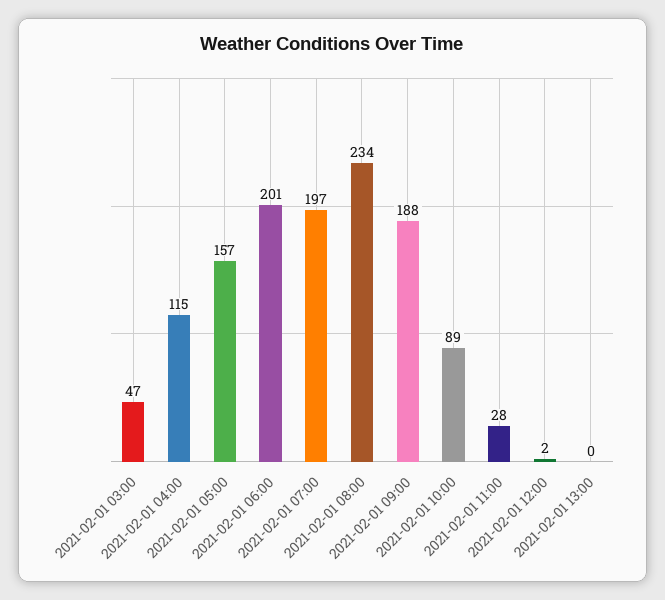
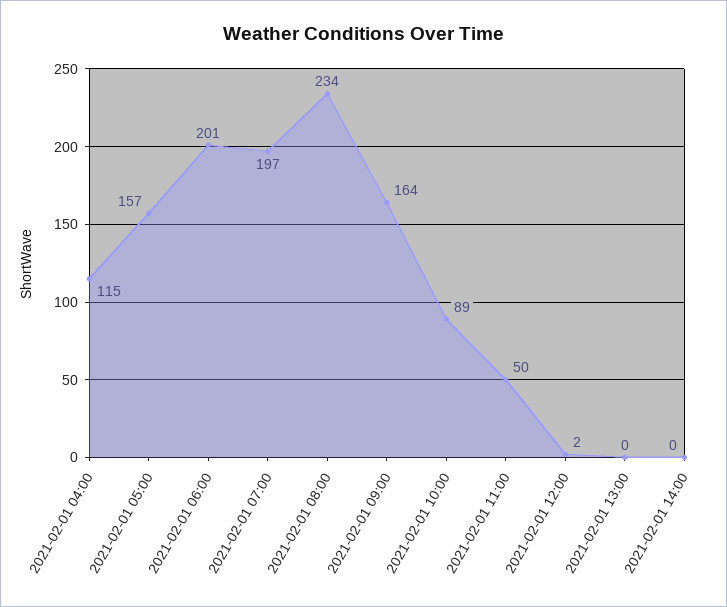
2021-02-01 03:00: 47 -> none
2021-02-01 09:00: 188 -> 164
2021-02-01 11:00: 28 -> 50
2021-02-01 14:00: none -> 0

